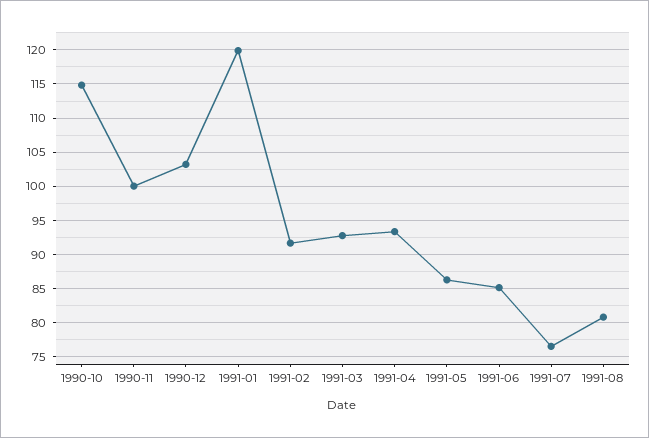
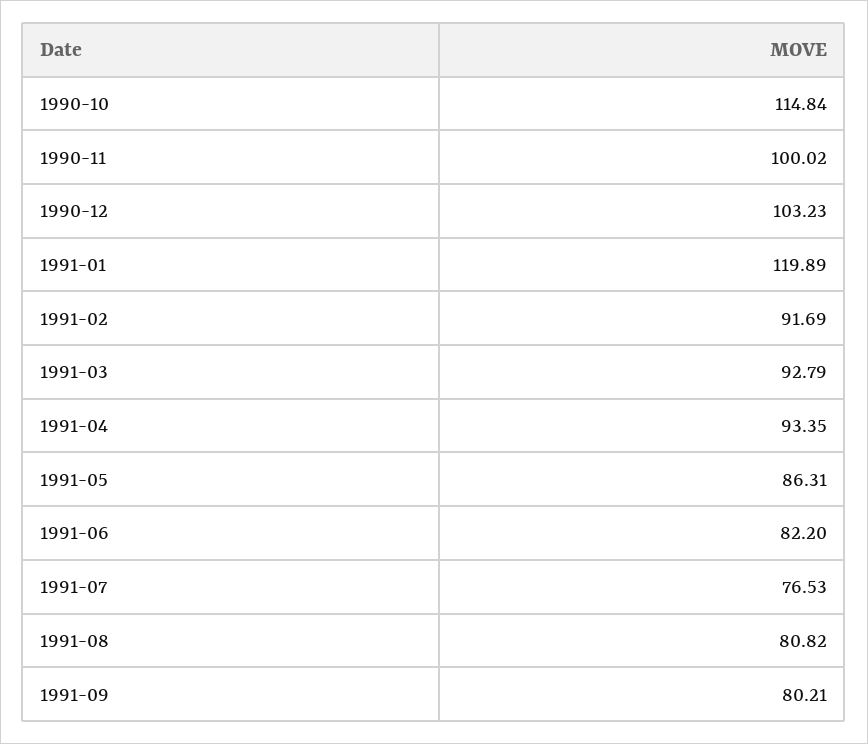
1991-06: 85 -> 82.2
1991-09: none -> 80.21

